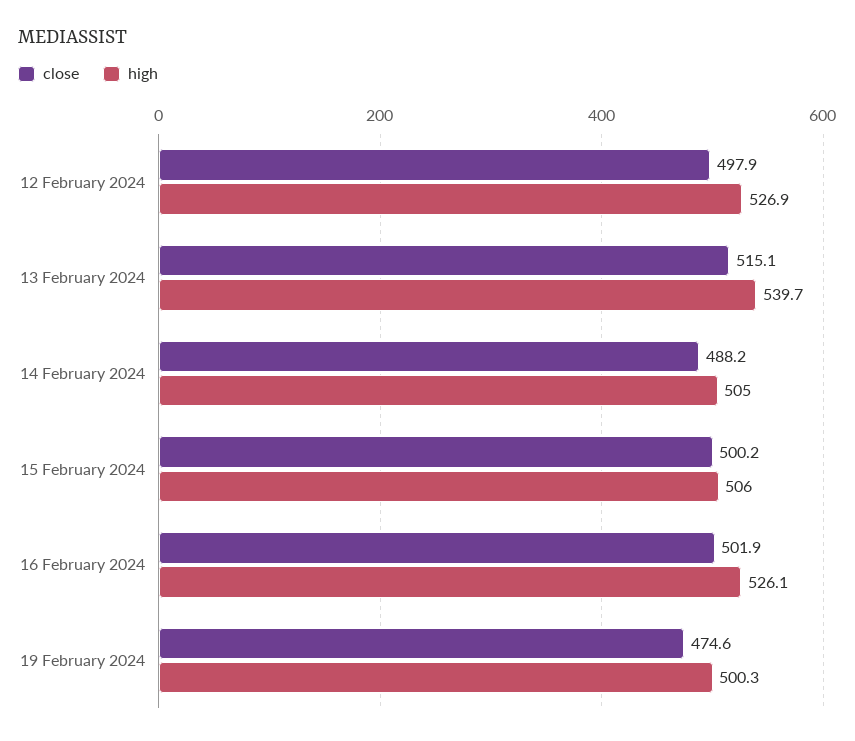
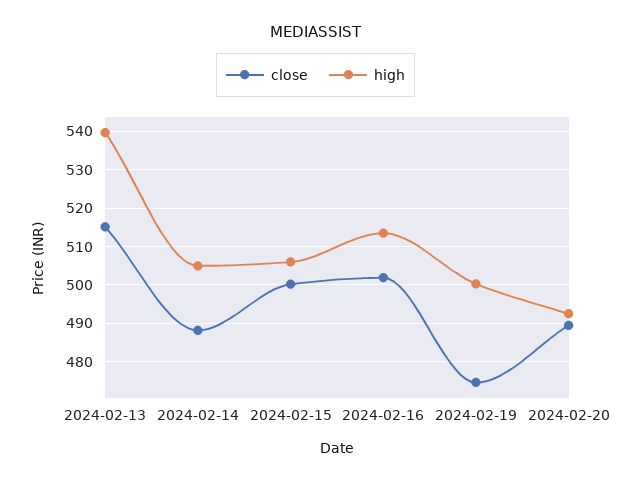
close, 12 February 2024: 497.9 -> none
high, 12 February 2024: 526.9 -> none
high, 16 February 2024: 526.1 -> 514
close, 2024-02-20: none -> 490
high, 2024-02-20: none -> 492

